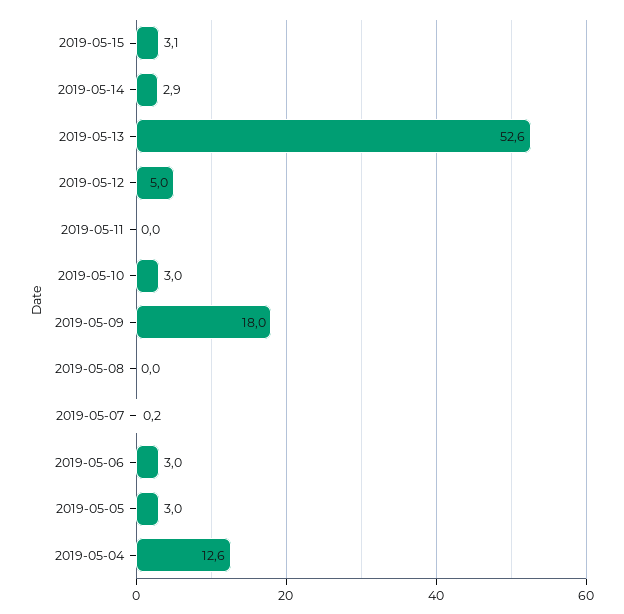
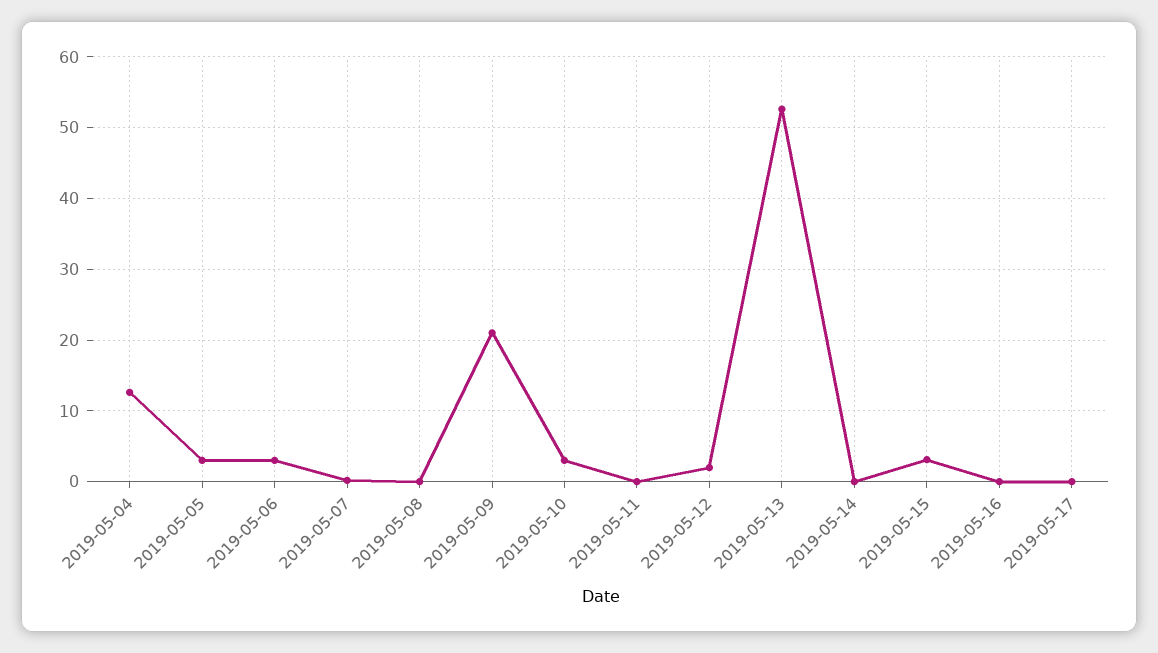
2019-05-14: 2.9 -> 0
2019-05-12: 5 -> 2
2019-05-09: 18 -> 21
2019-05-16: none -> 0
2019-05-17: none -> 0

